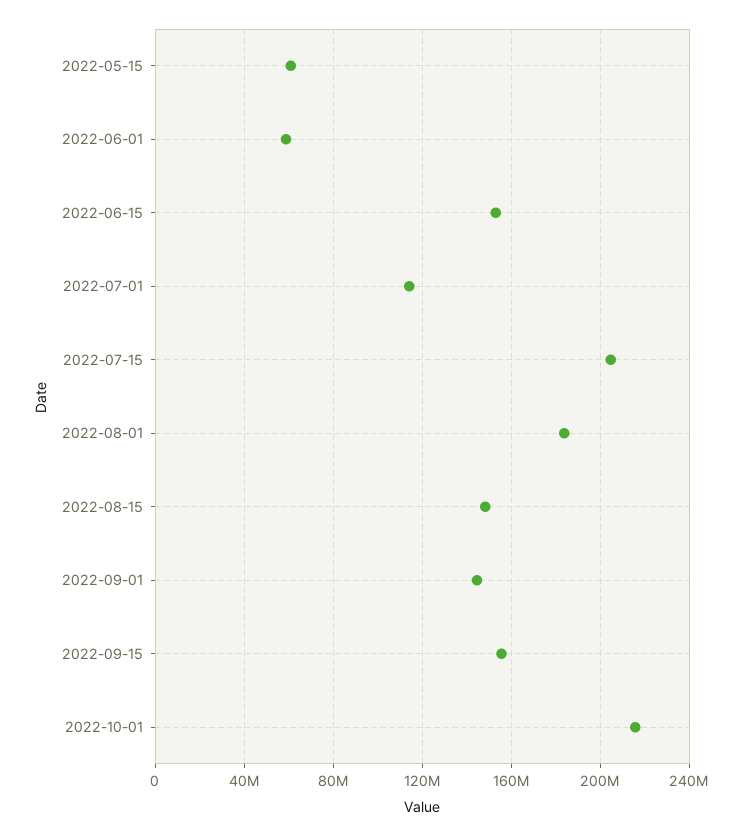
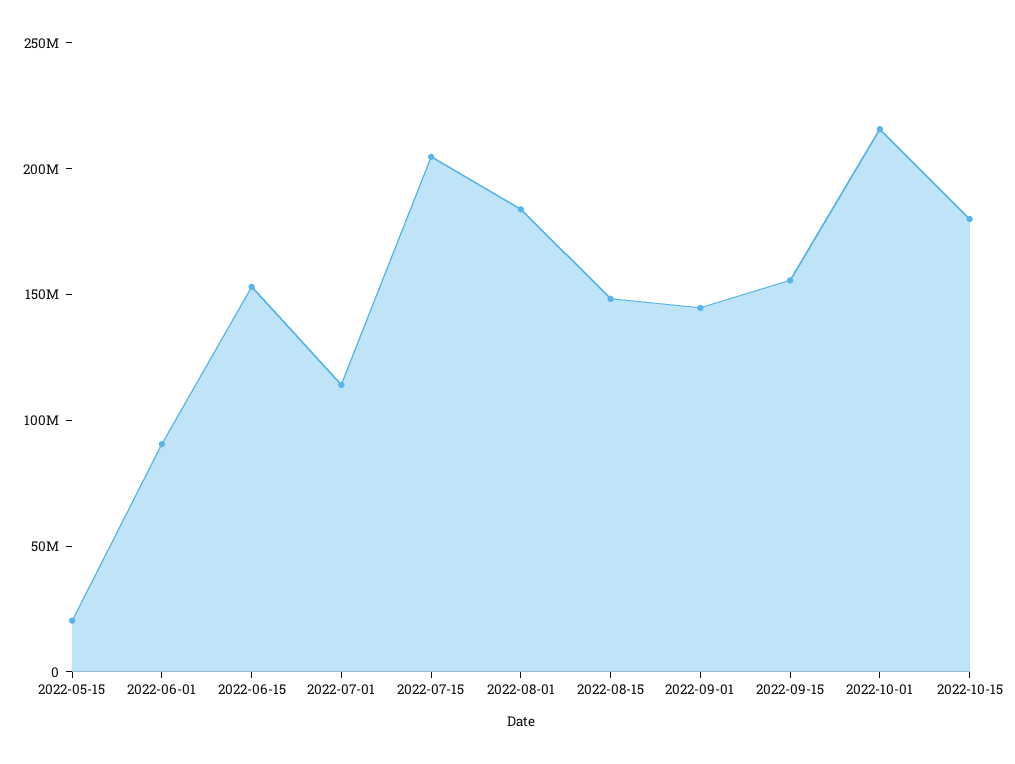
2022-05-15: 60000000 -> 20000000
2022-06-01: 60000000 -> 90000000
2022-10-15: none -> 180000000

